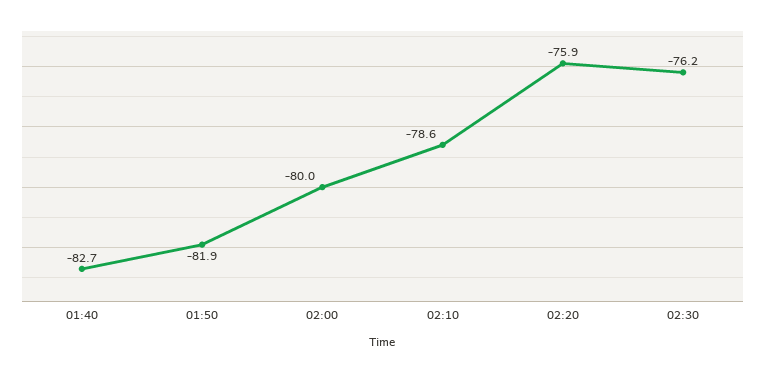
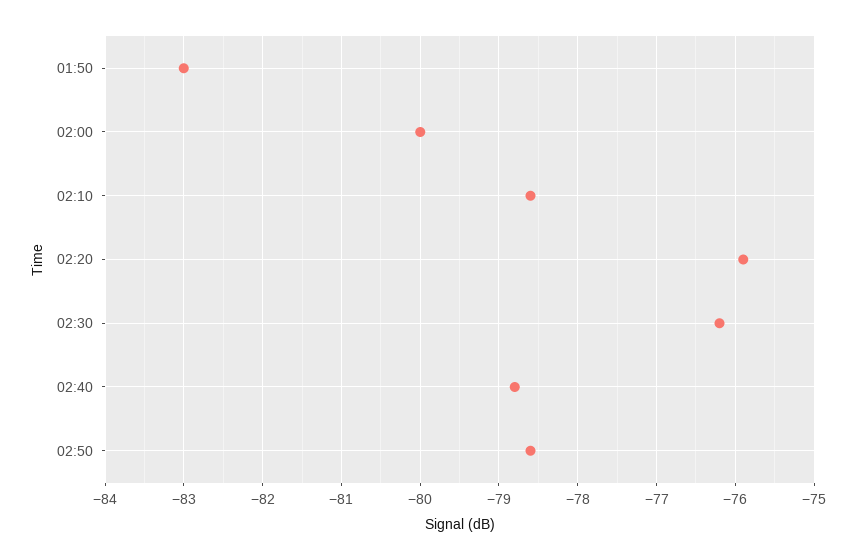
01:40: -82.7 -> none
01:50: -81.9 -> -83
02:40: none -> -78.8
02:50: none -> -78.6

